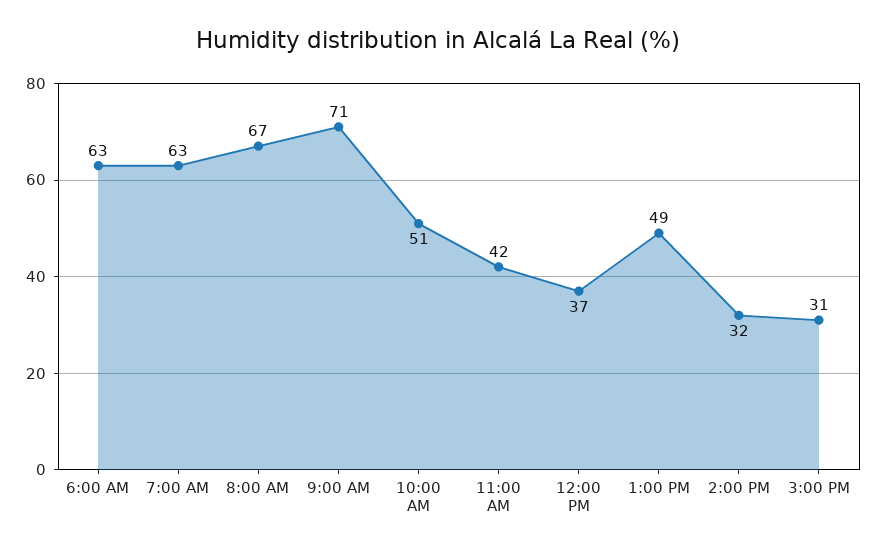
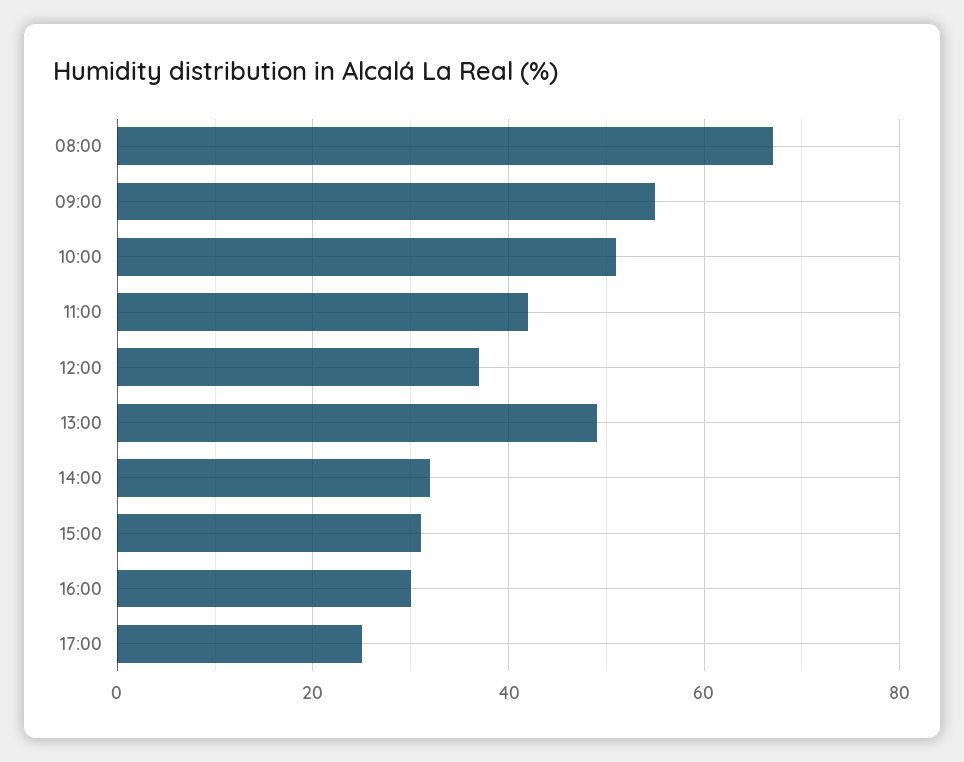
6:00 AM: 63 -> none
7:00 AM: 63 -> none
9:00 AM: 71 -> 55
16:00: none -> 30
17:00: none -> 25

